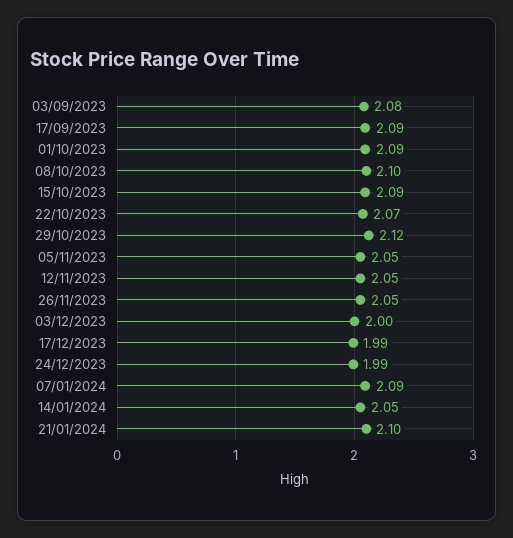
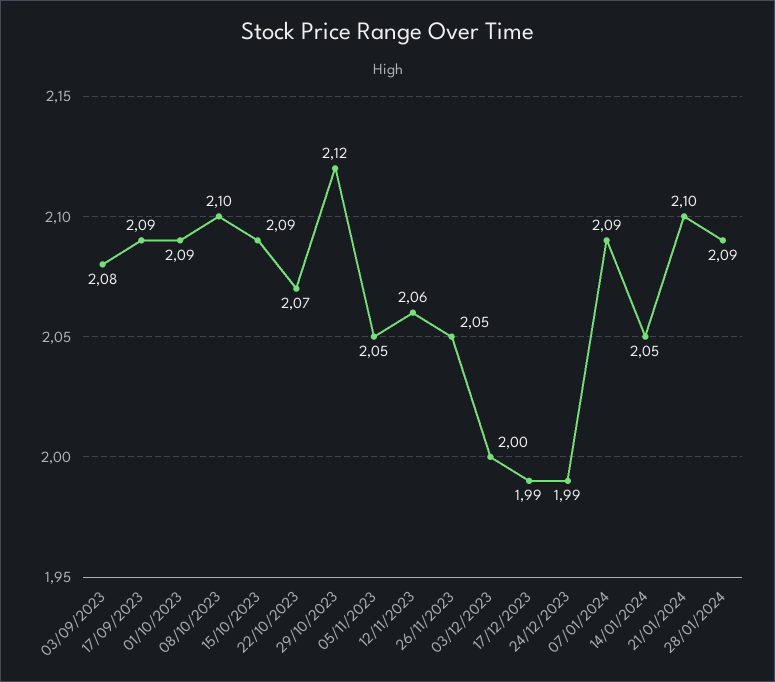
12/11/2023: 2.05 -> 2.06
28/01/2024: none -> 2.09

